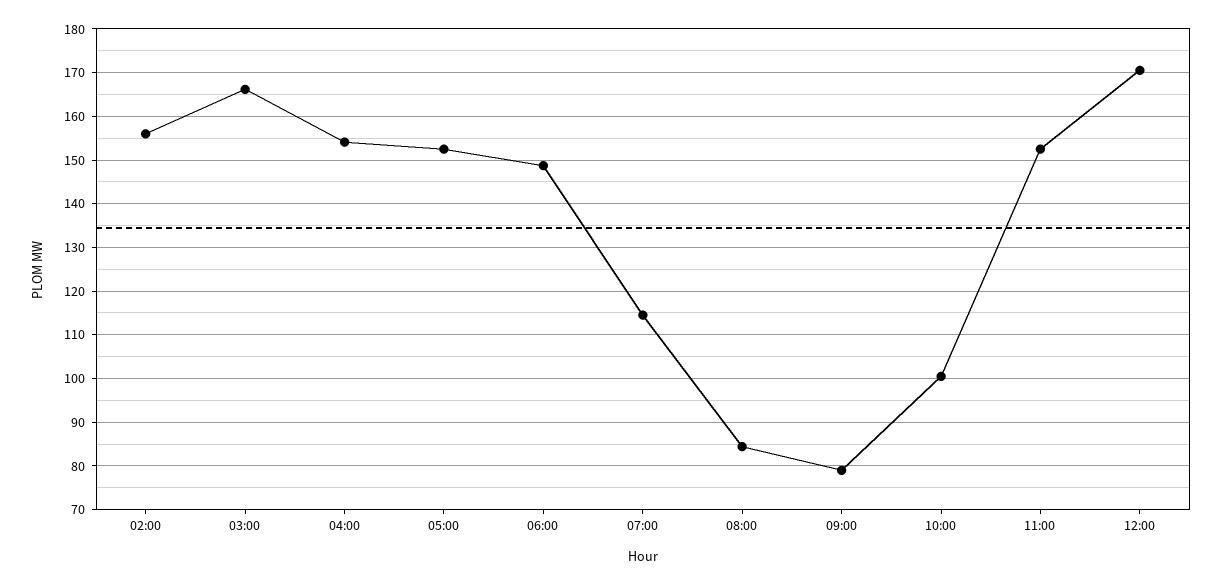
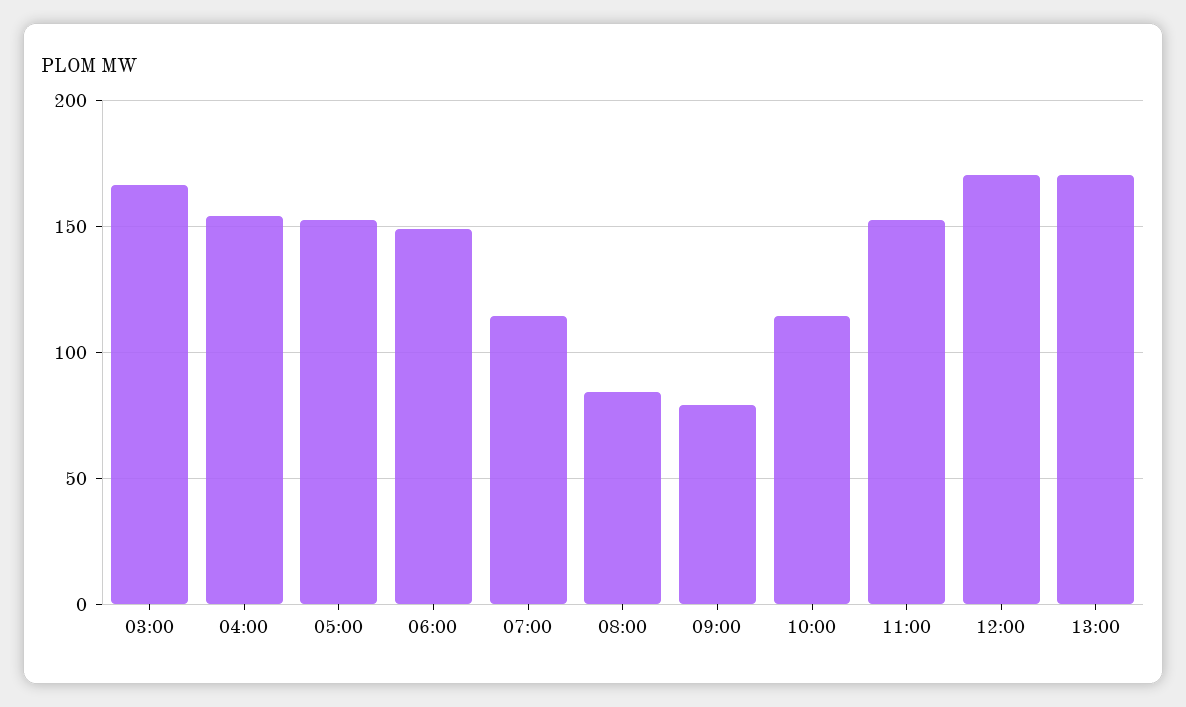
02:00: 156 -> none
10:00: 100 -> 115
13:00: none -> 170

